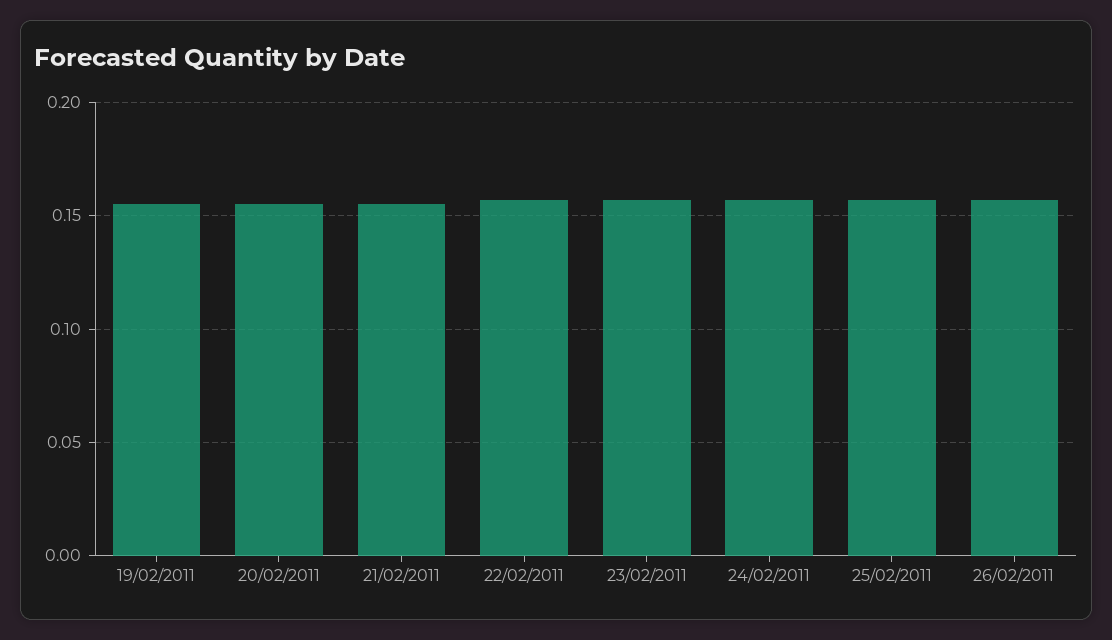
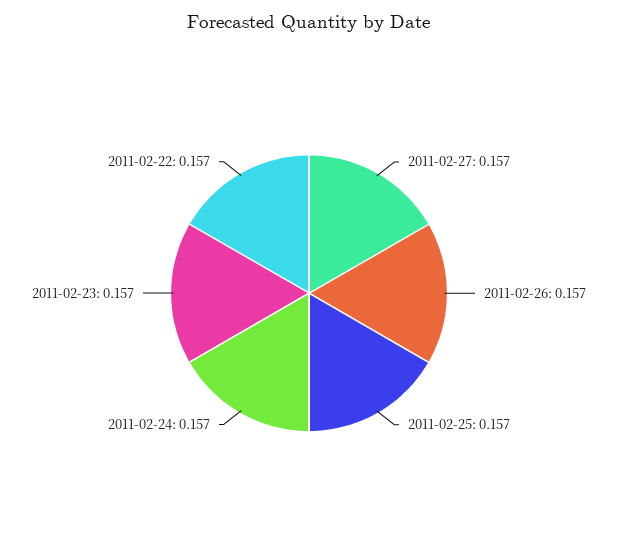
19/02/2011: 0.155 -> none
20/02/2011: 0.155 -> none
21/02/2011: 0.155 -> none
2011-02-27: none -> 0.157

